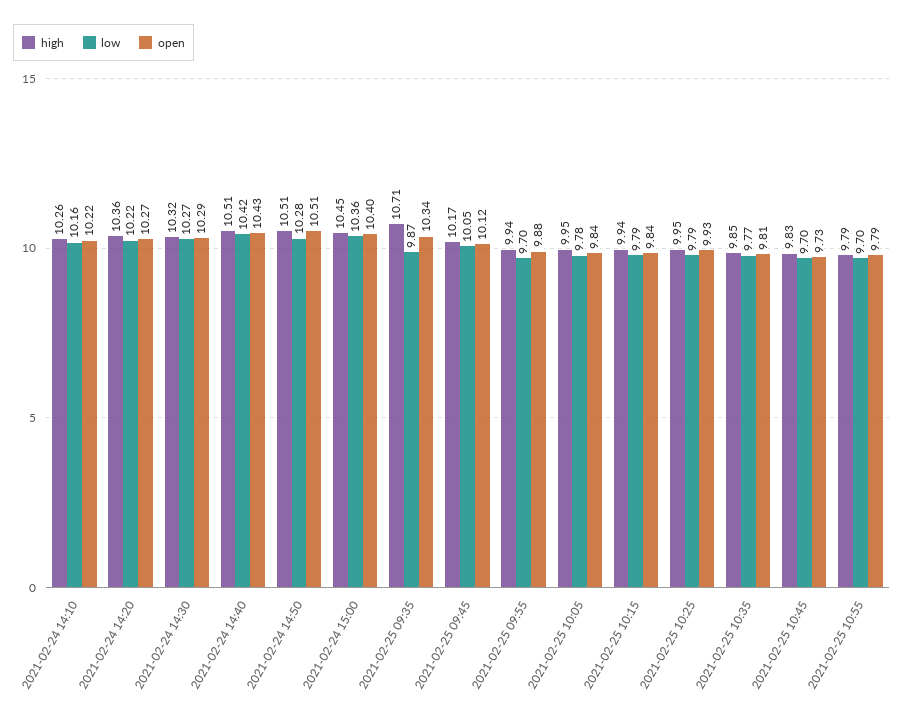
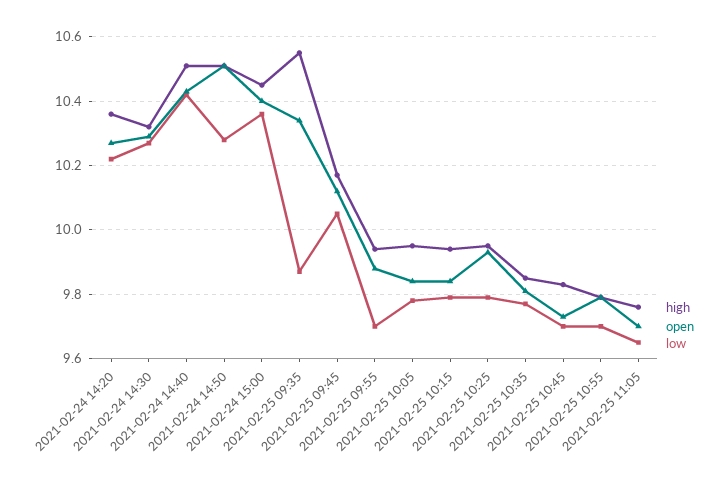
high, 2021-02-24 14:10: 10.26 -> none
low, 2021-02-24 14:10: 10.16 -> none
open, 2021-02-24 14:10: 10.22 -> none
high, 2021-02-25 09:35: 10.71 -> 10.55
high, 2021-02-25 11:05: none -> 9.75
open, 2021-02-25 11:05: none -> 9.7
low, 2021-02-25 11:05: none -> 9.65

